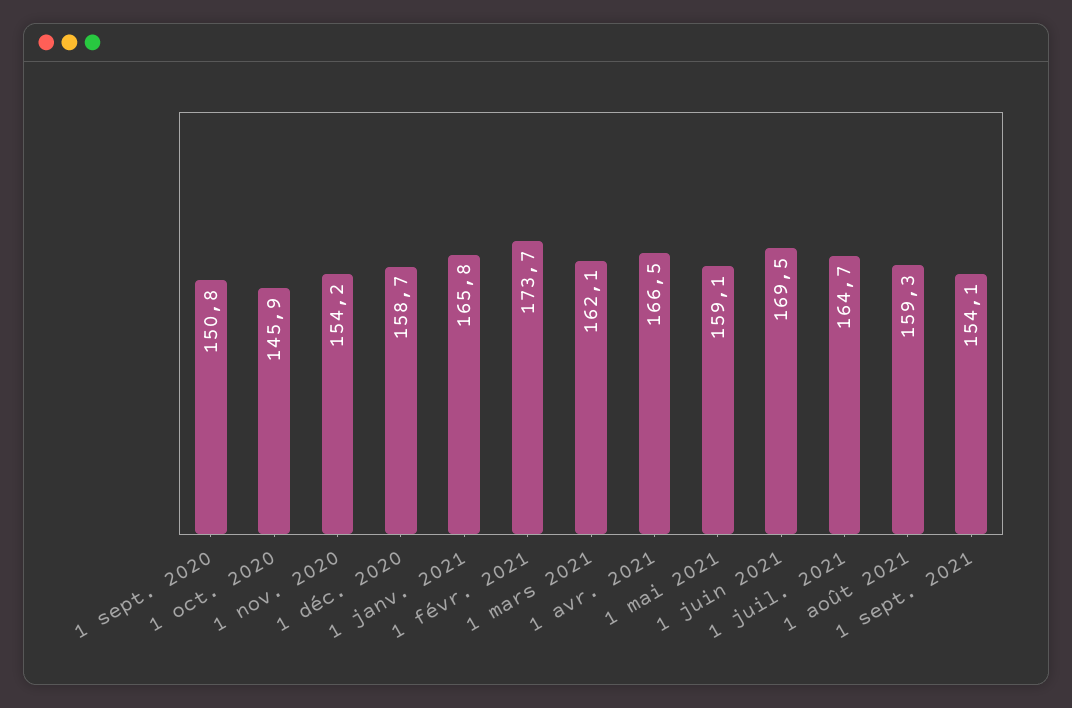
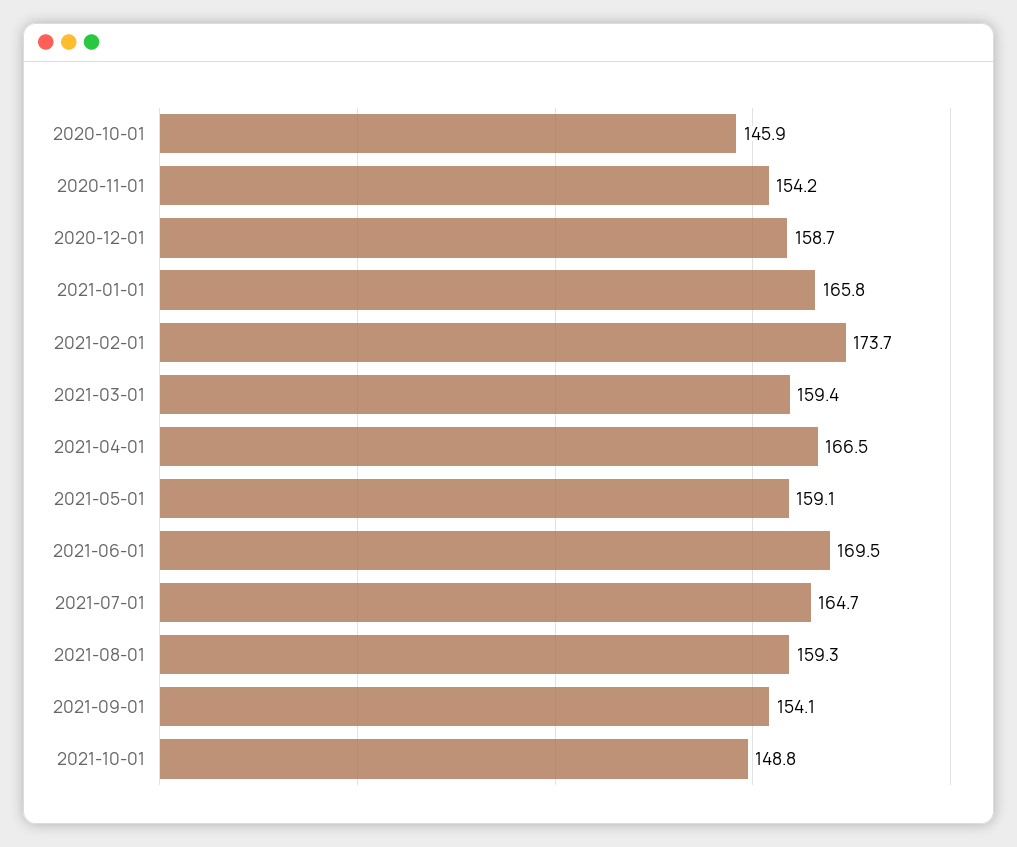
1 sept. 2020: 150.8 -> none
1 mars 2021: 162.1 -> 159.4
2021-10-01: none -> 148.8

